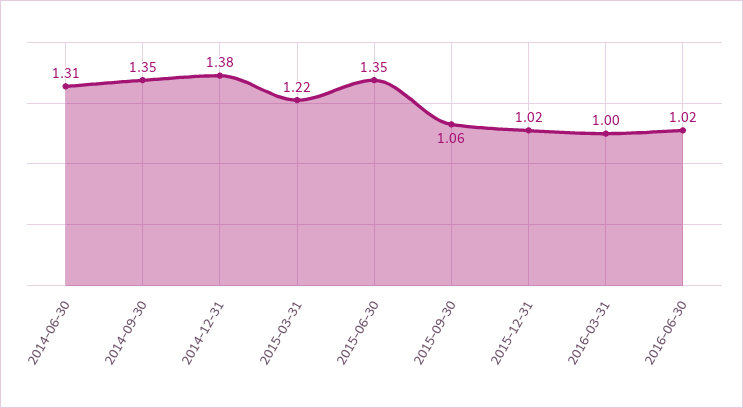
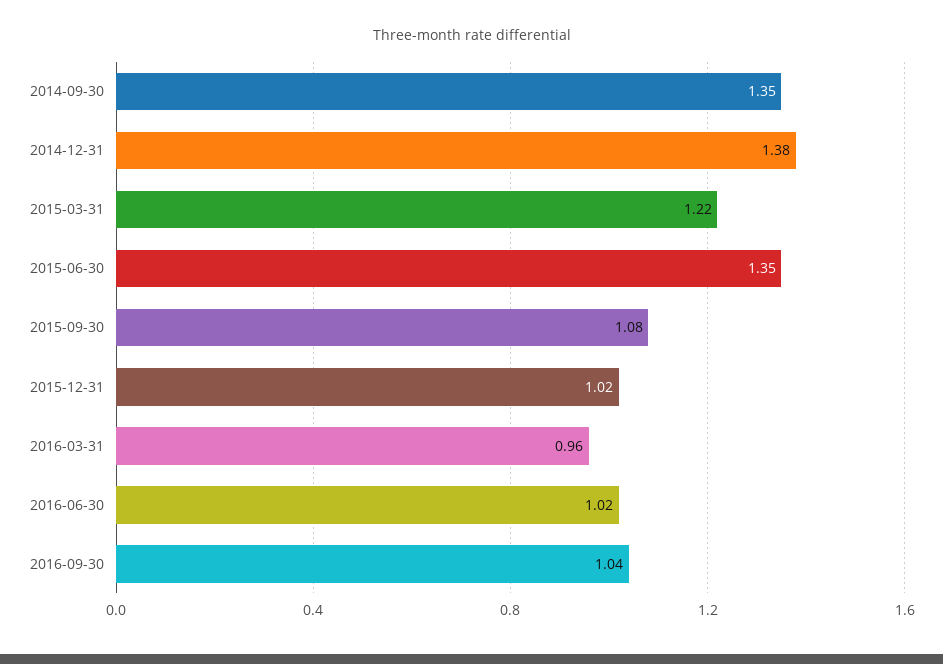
2014-06-30: 1.31 -> none
2015-09-30: 1.06 -> 1.08
2016-03-31: 1 -> 0.96
2016-09-30: none -> 1.04

